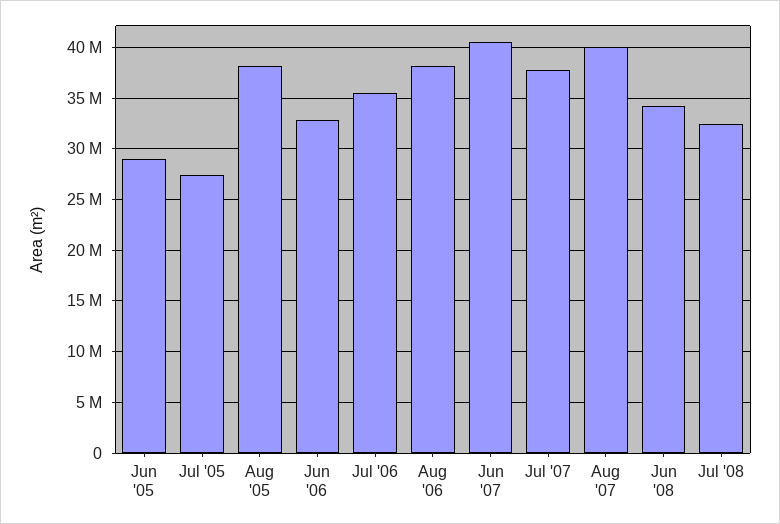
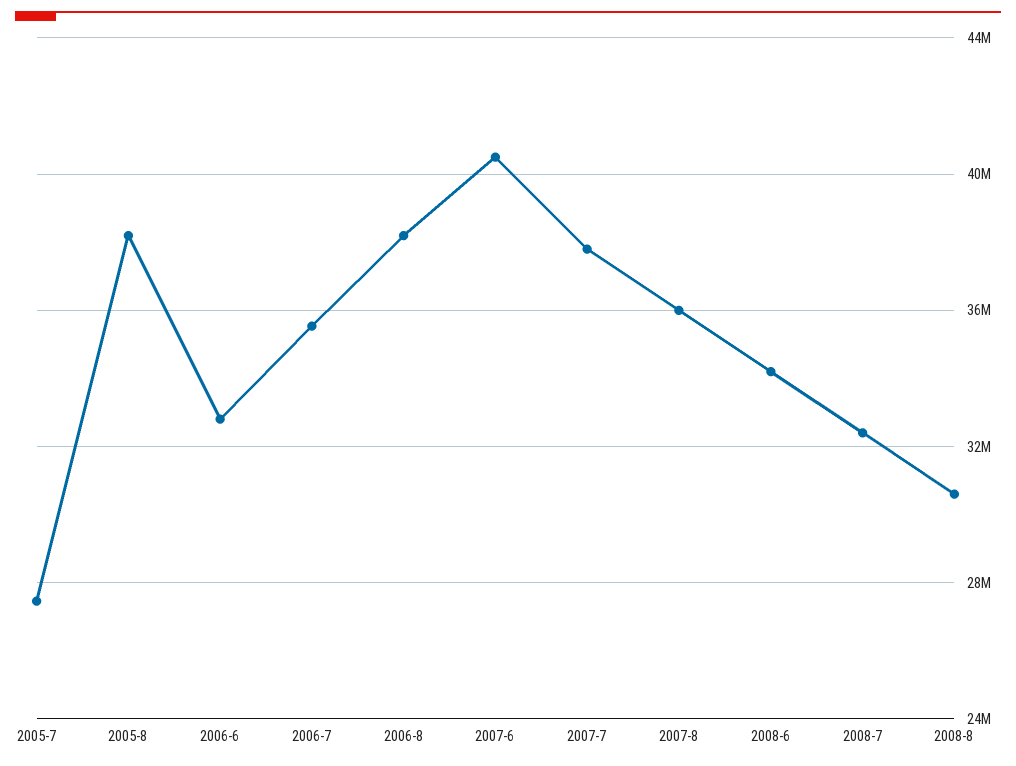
Jun '05: 29000000 -> none
Aug '07: 40000000 -> 36000000
2008-8: none -> 30500000

